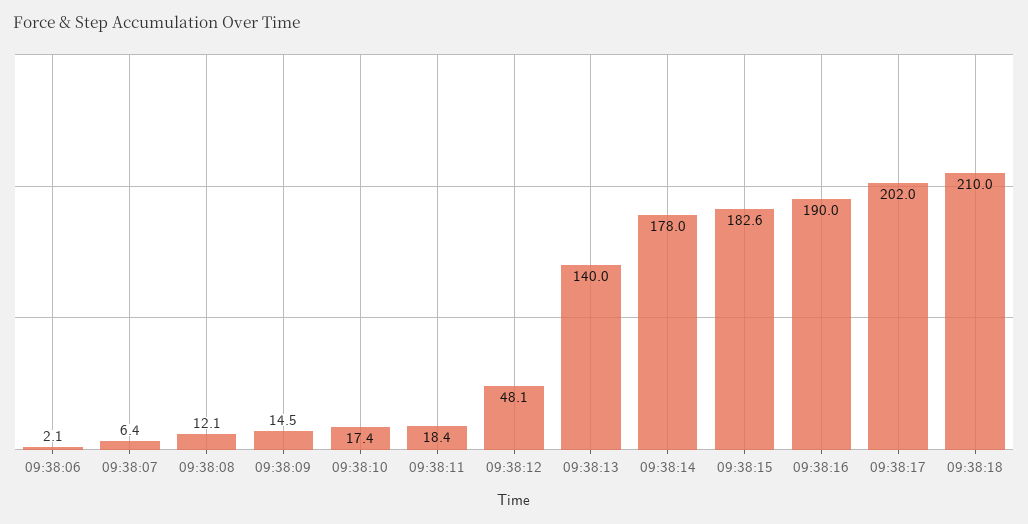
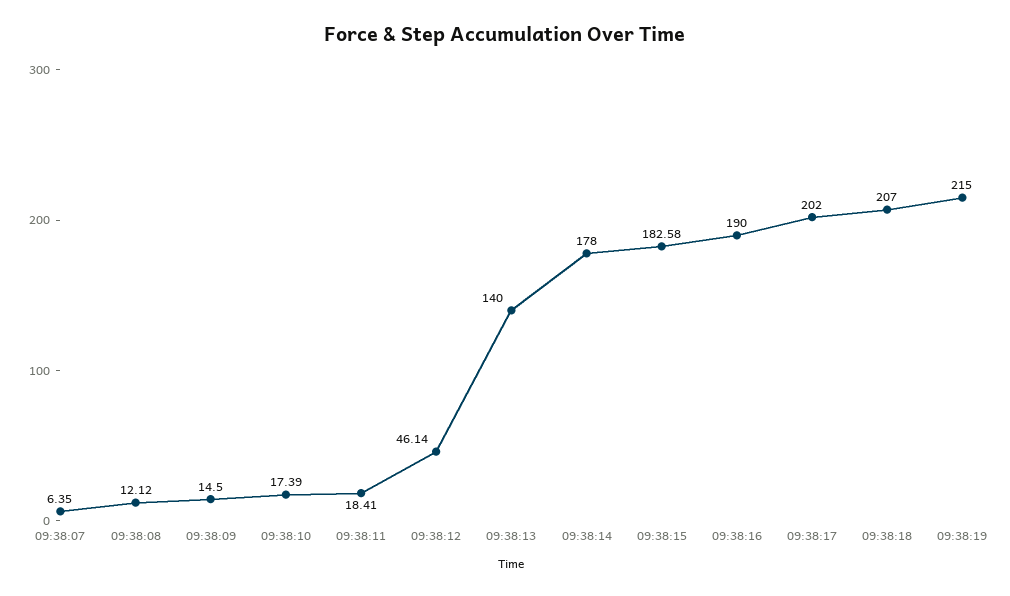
09:38:06: 2.1 -> none
09:38:12: 48.1 -> 46.14
09:38:18: 210 -> 207
09:38:19: none -> 215

